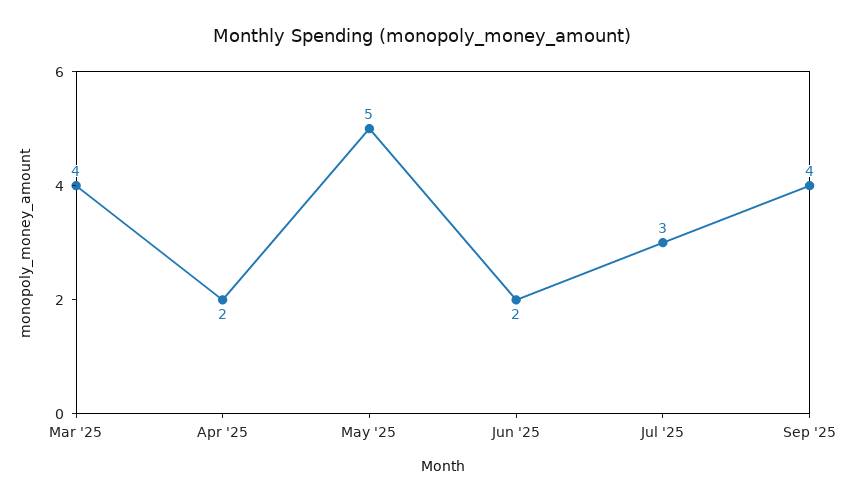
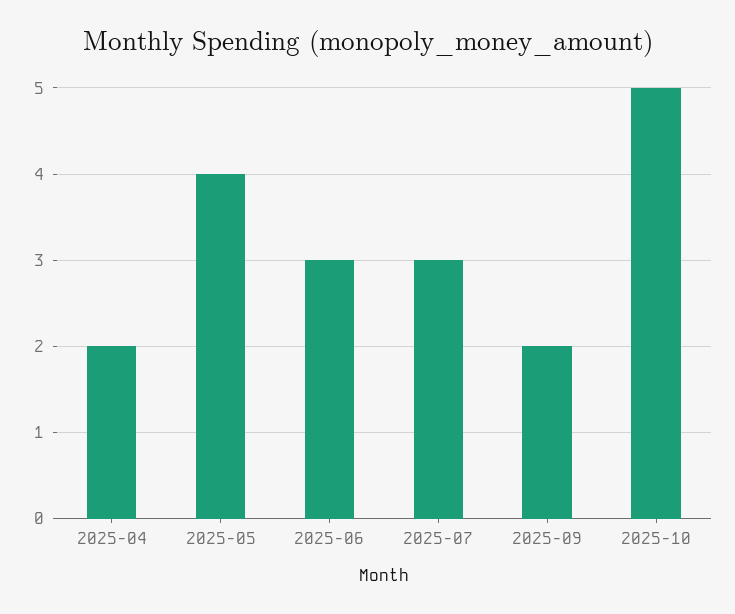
Mar '25: 4 -> none
May '25: 5 -> 4
Jun '25: 2 -> 3
Sep '25: 4 -> 2
2025-10: none -> 5

